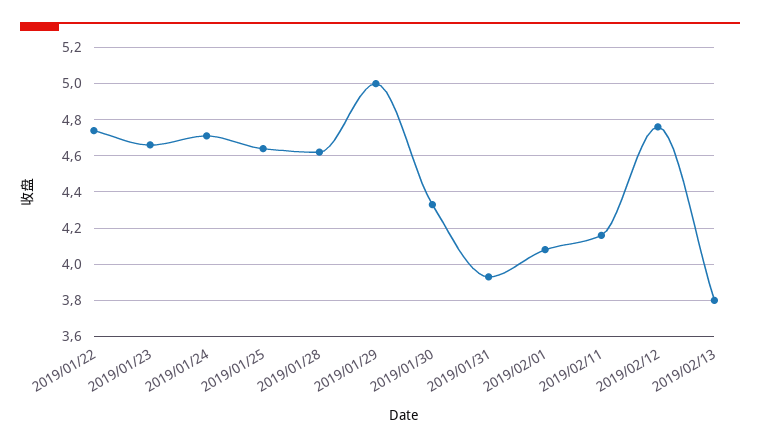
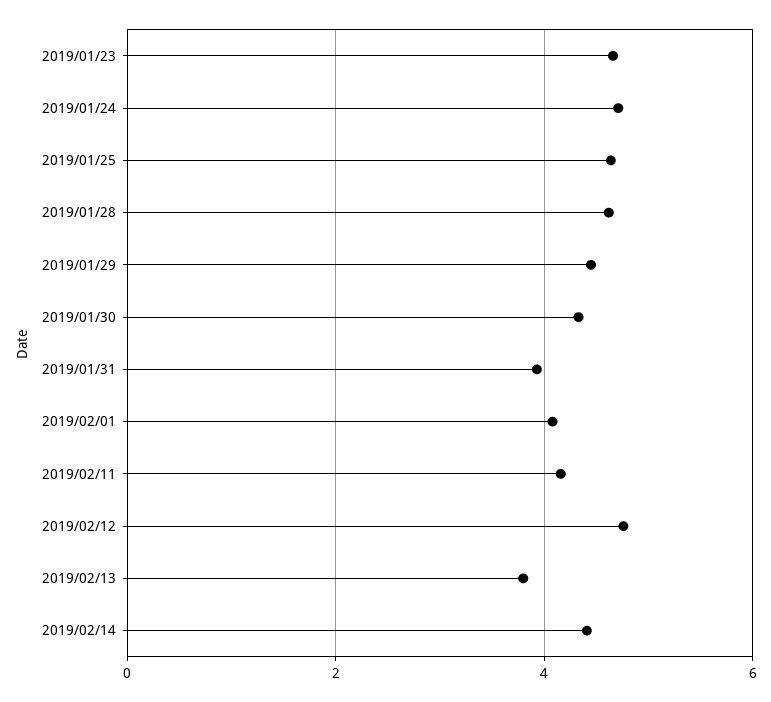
2019/01/22: 4.75 -> none
2019/01/29: 5 -> 4.4
2019/02/14: none -> 4.4

